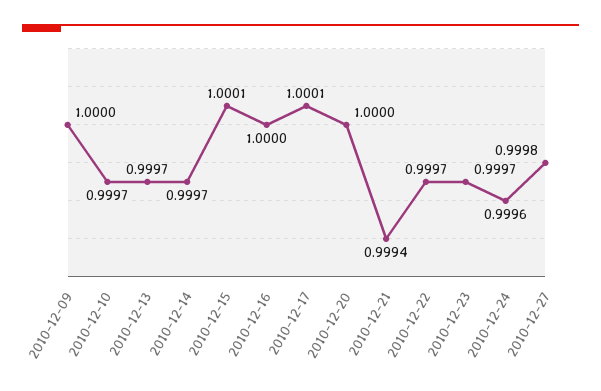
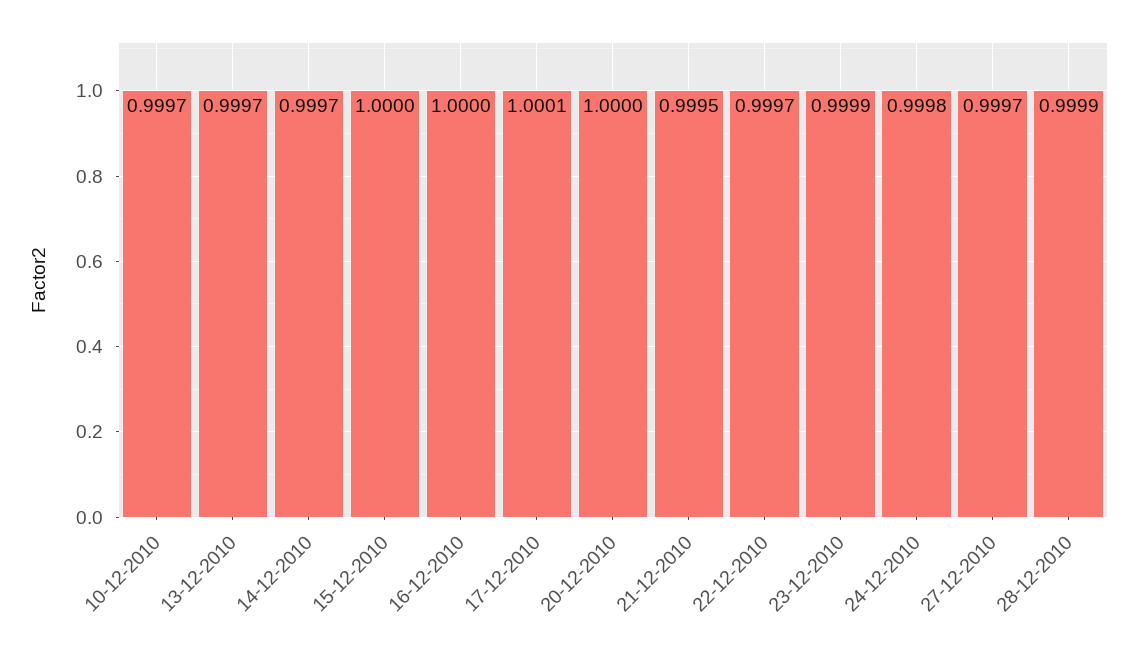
2010-12-09: 1 -> none
2010-12-15: 1.0001 -> 1
2010-12-21: 0.9994 -> 0.9995
2010-12-23: 0.9997 -> 0.9999
2010-12-24: 0.9996 -> 0.9998
2010-12-27: 0.9998 -> 0.9997
28-12-2010: none -> 0.9999

